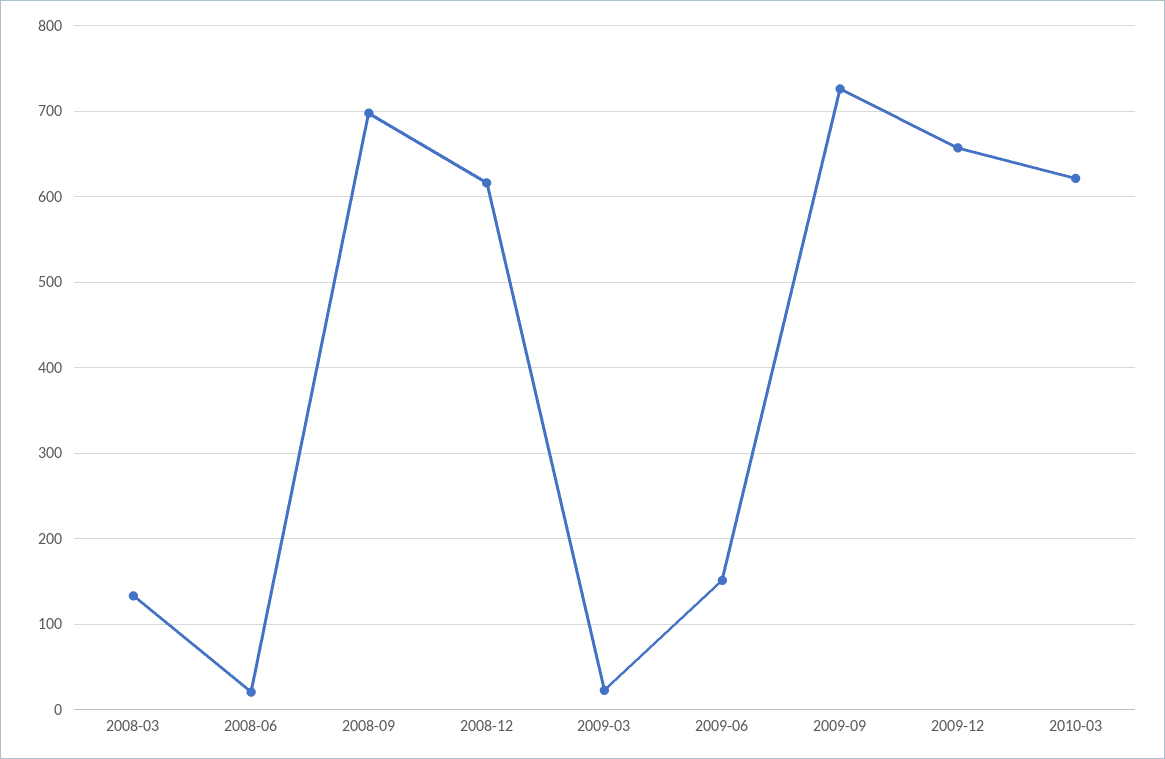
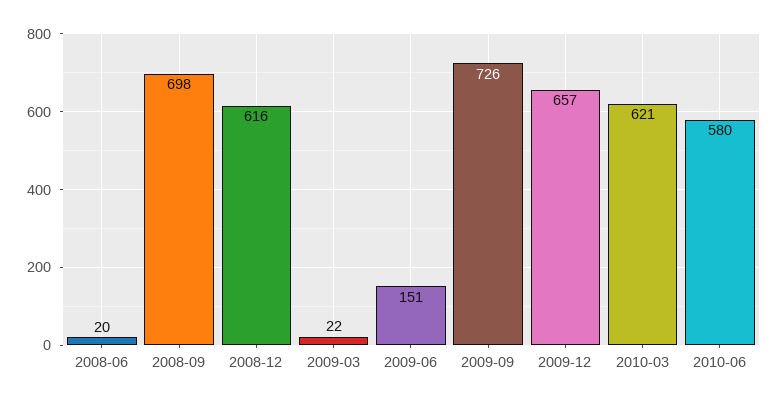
2008-03: 130 -> none
2010-06: none -> 580

